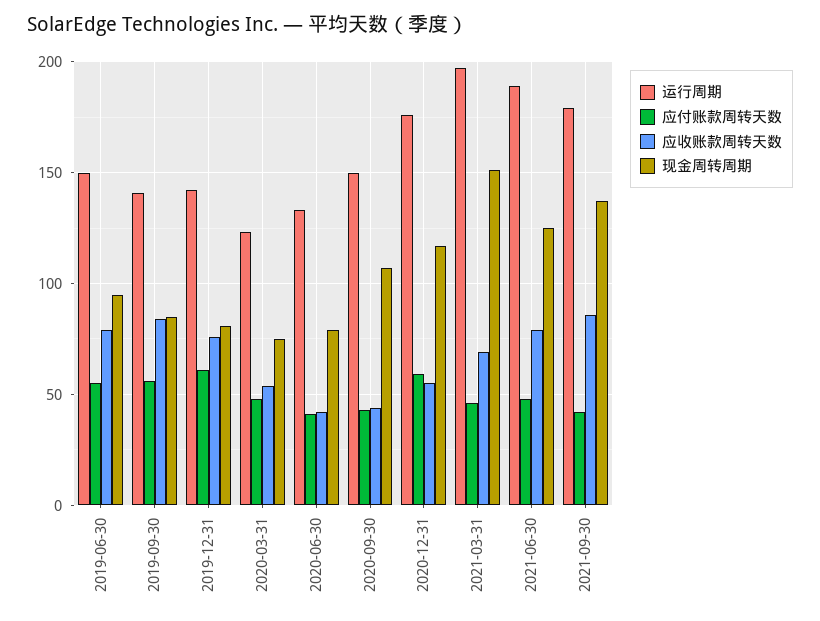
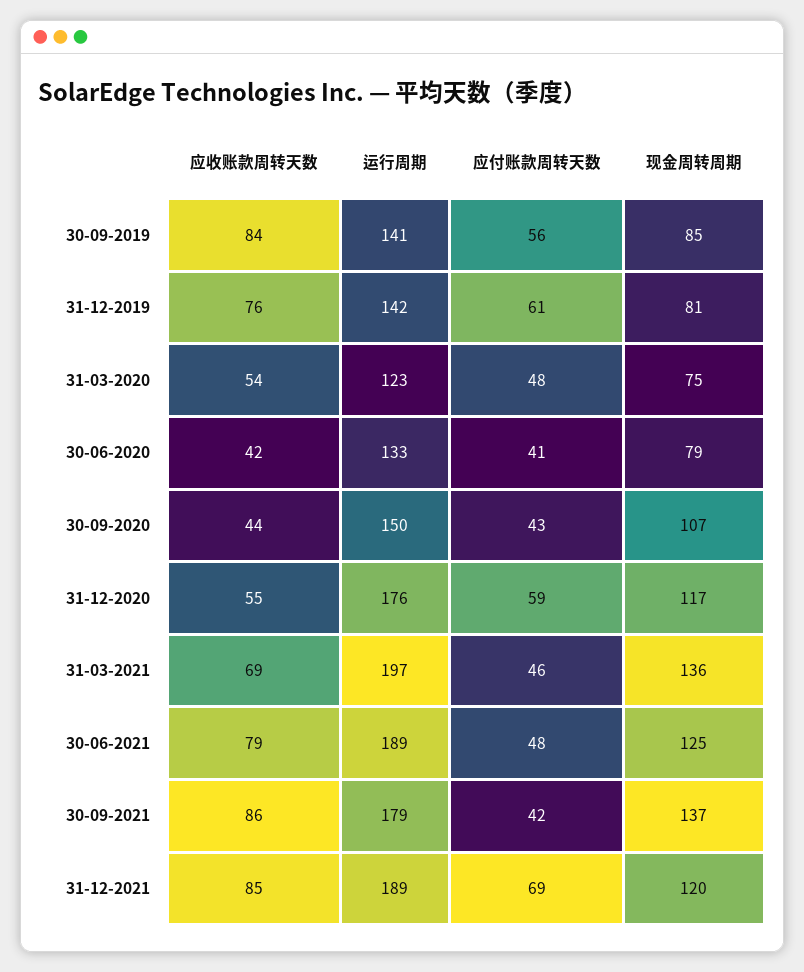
运行周期, 2019-06-30: 150 -> none
应付账款周转天数, 2019-06-30: 55 -> none
应收账款周转天数, 2019-06-30: 80 -> none
现金周转周期, 2019-06-30: 95 -> none
现金周转周期, 2021-03-31: 150 -> 136
应收账款周转天数, 31-12-2021: none -> 85
运行周期, 31-12-2021: none -> 189
应付账款周转天数, 31-12-2021: none -> 69
现金周转周期, 31-12-2021: none -> 120

